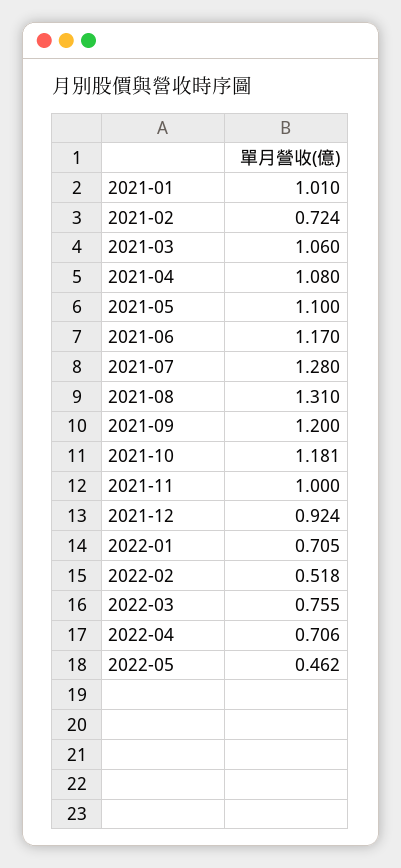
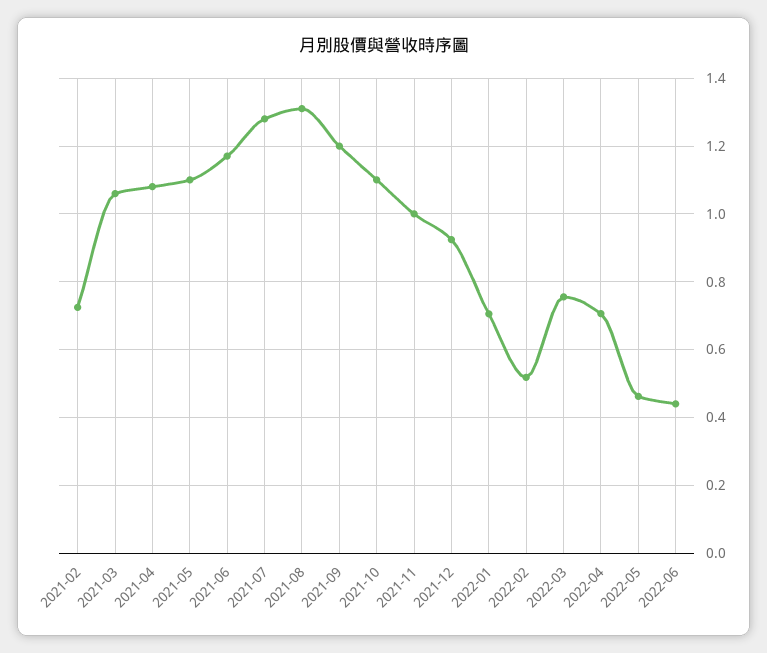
2021-01: 1.01 -> none
2021-10: 1.181 -> 1.1
2022-06: none -> 0.44

